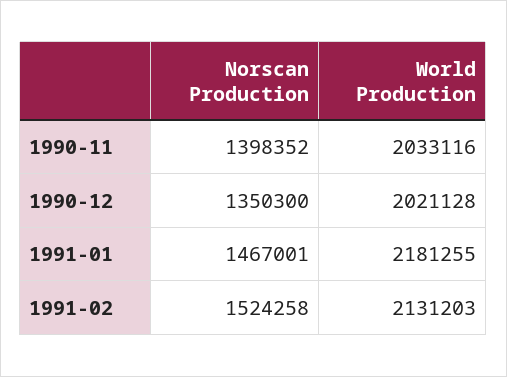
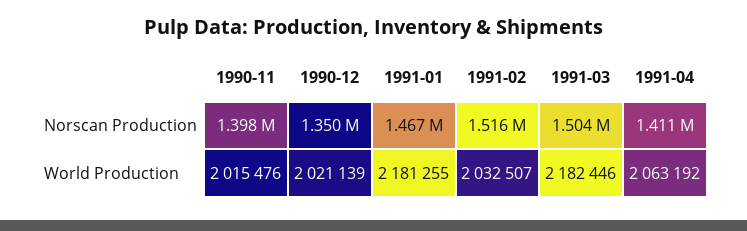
World Production, 1990-11: 2033116 -> 2015476
World Production, 1990-12: 2021128 -> 2021139
Norscan Production, 1991-02: 1524258 -> 1516000
World Production, 1991-02: 2131203 -> 2032507
Norscan Production, 1991-03: none -> 1504000
Norscan Production, 1991-04: none -> 1411000
World Production, 1991-03: none -> 2182446
World Production, 1991-04: none -> 2063192

